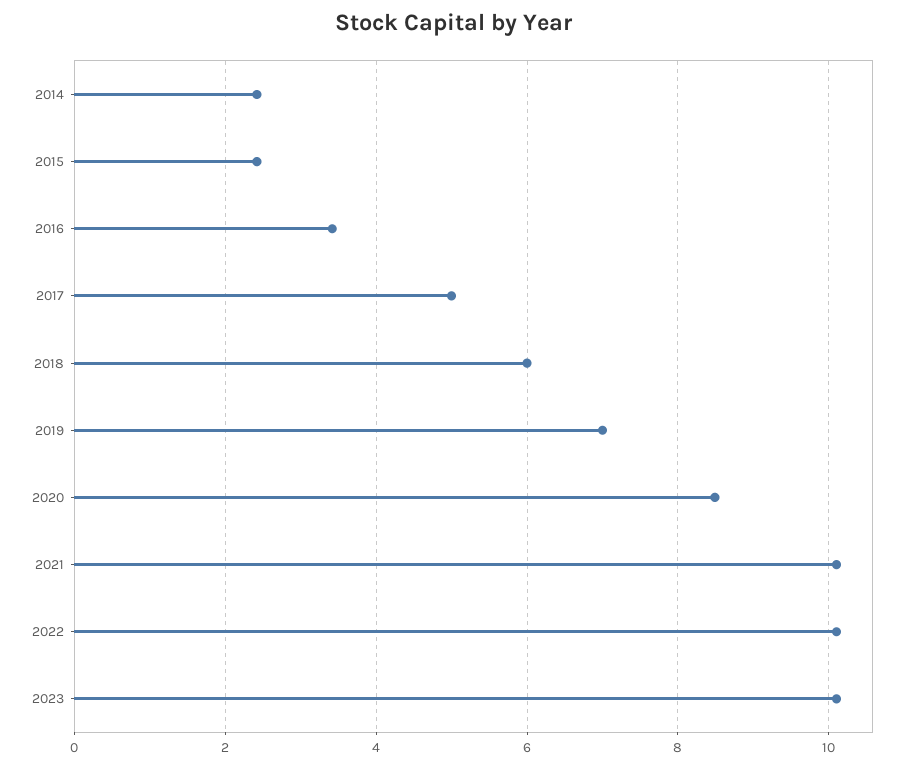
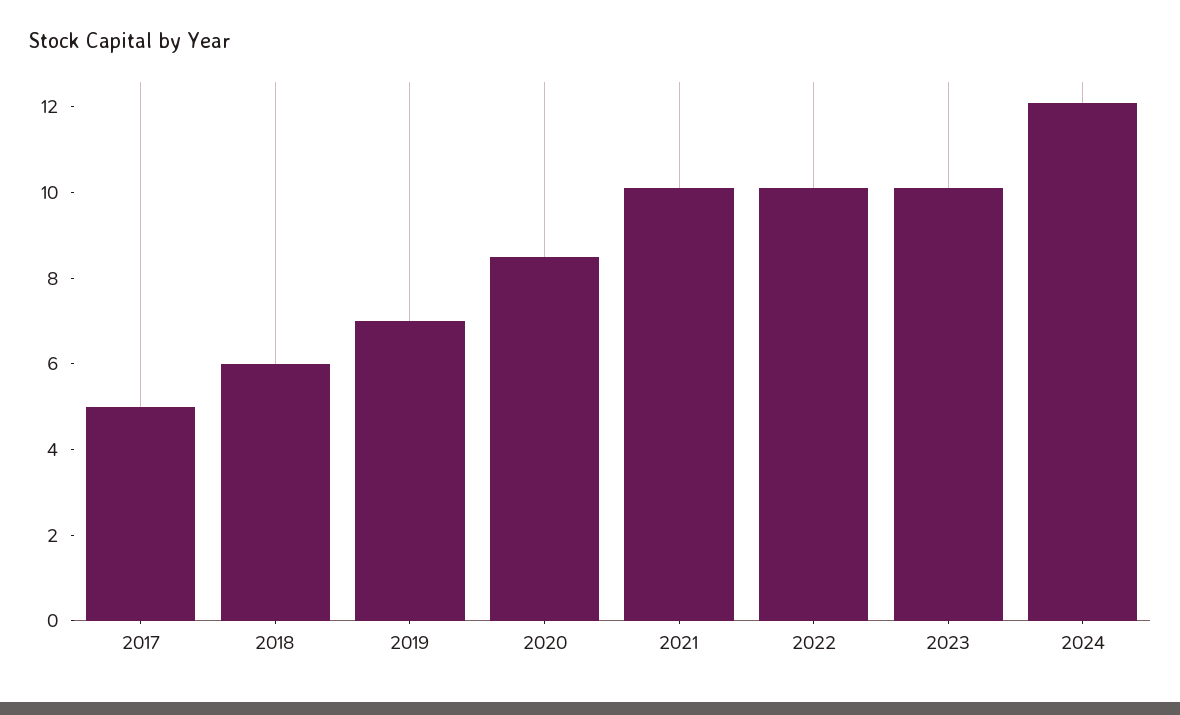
2014: 2.4 -> none
2015: 2.4 -> none
2016: 3.4 -> none
2024: none -> 12

